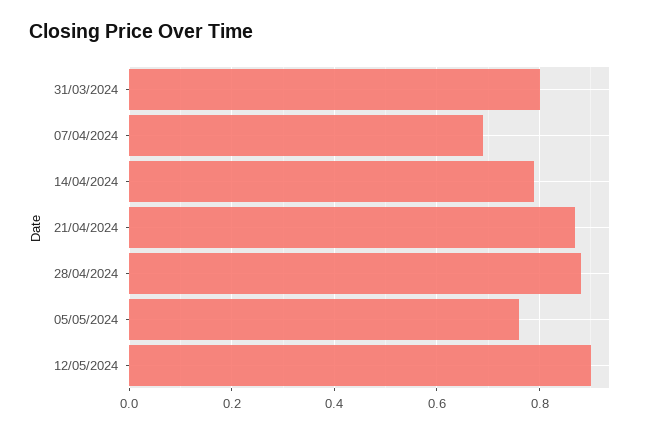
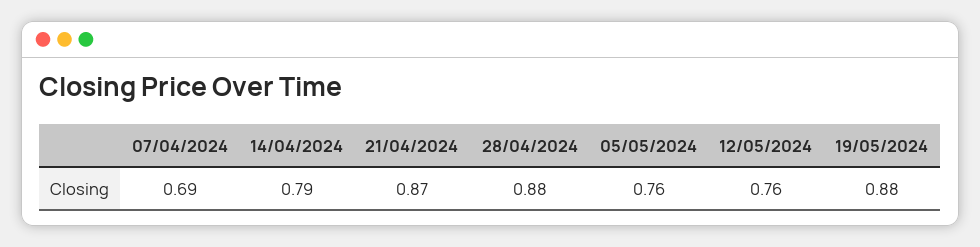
31/03/2024: 0.8 -> none
12/05/2024: 0.9 -> 0.76
19/05/2024: none -> 0.88

